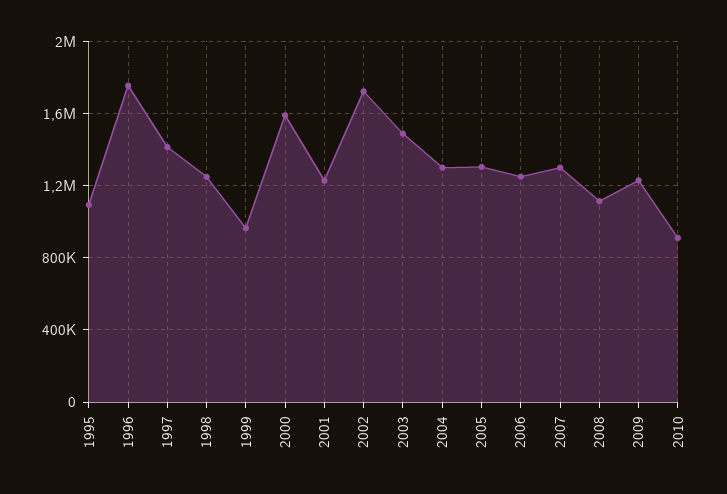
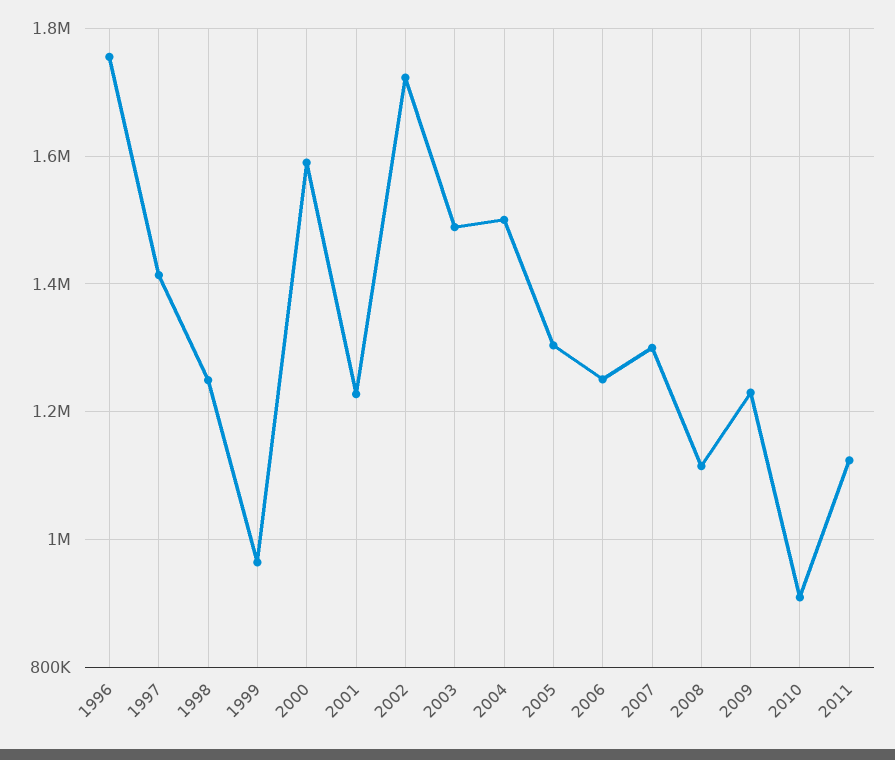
1995: 1100000 -> none
2004: 1300000 -> 1500000
2011: none -> 1120000

